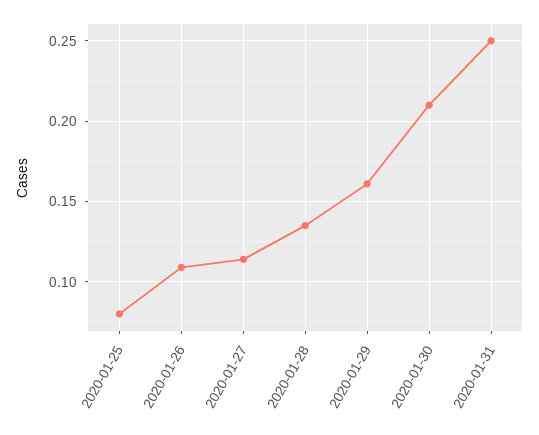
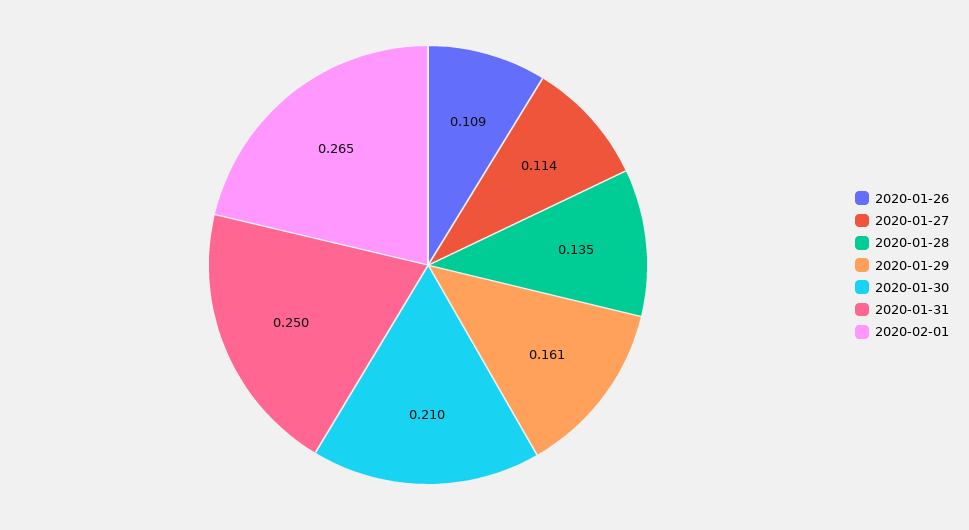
2020-01-25: 0.08 -> none
2020-02-01: none -> 0.265

